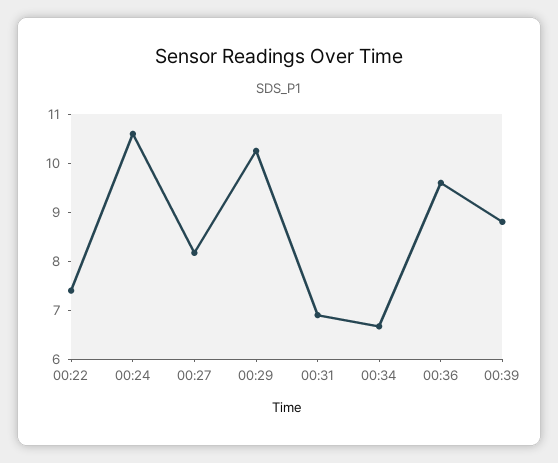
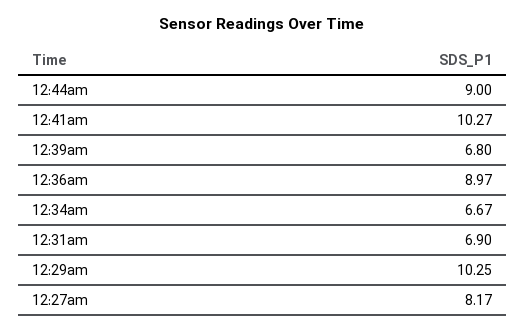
00:22: 7.4 -> none
00:24: 10.6 -> none
00:36: 9.6 -> 8.97
00:39: 8.8 -> 6.8
12:44am: none -> 9
12:41am: none -> 10.27

